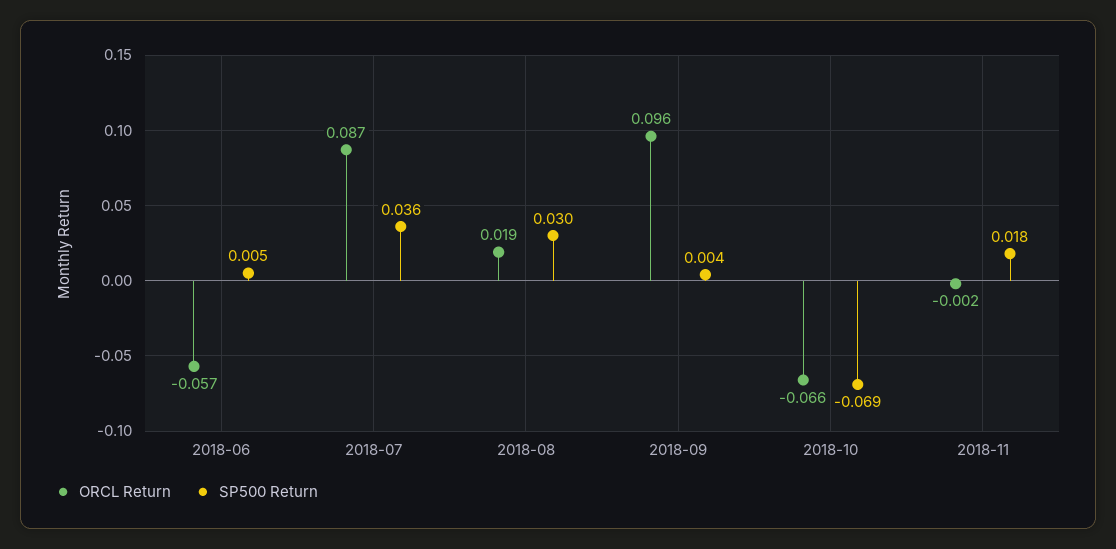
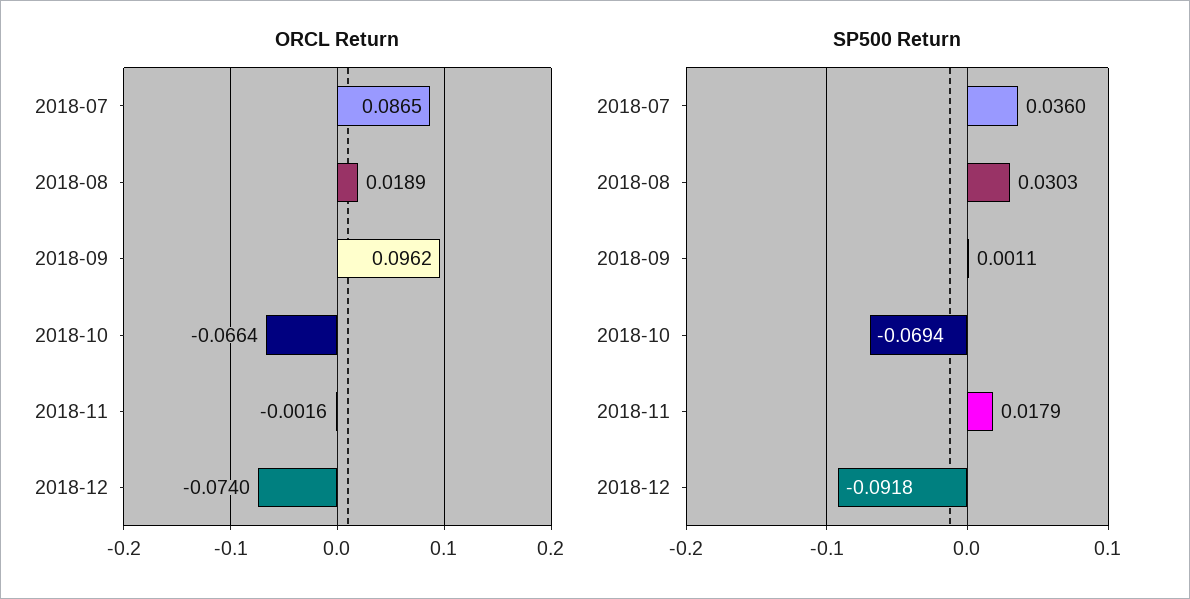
ORCL Return, 2018-06: -0.057 -> none
SP500 Return, 2018-06: 0.005 -> none
SP500 Return, 2018-09: 0.004 -> 0.0011
ORCL Return, 2018-12: none -> -0.074
SP500 Return, 2018-12: none -> -0.0918

